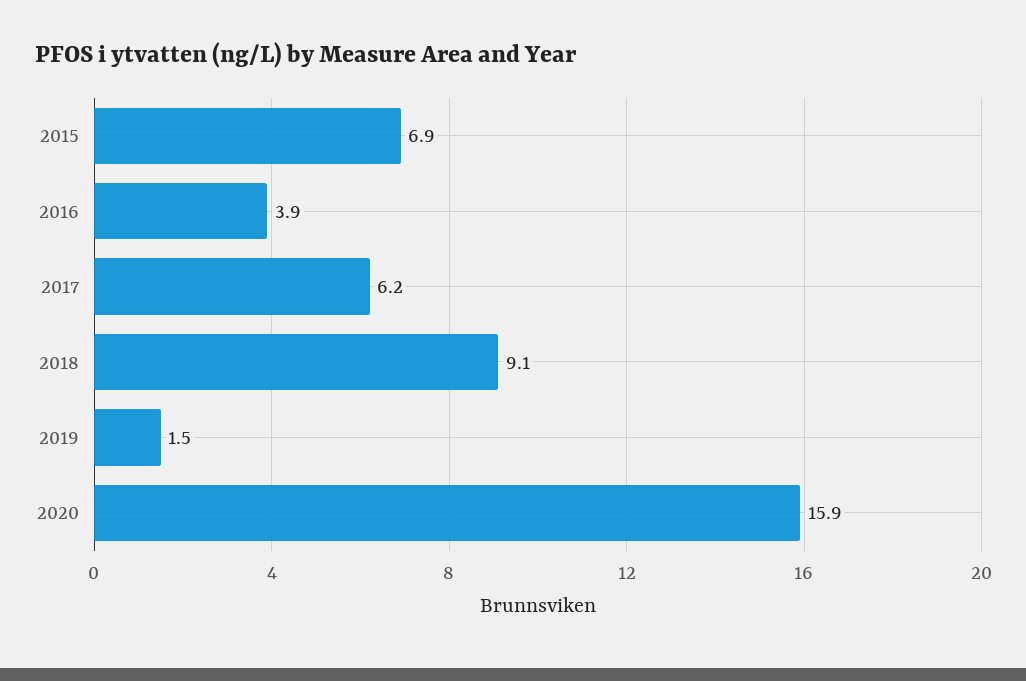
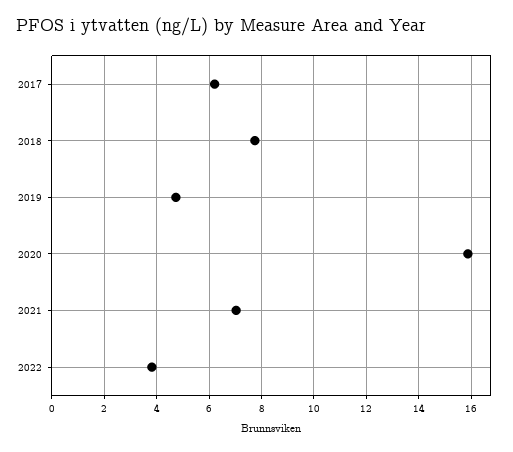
2015: 6.9 -> none
2016: 3.9 -> none
2018: 9.1 -> 7.75
2019: 1.5 -> 4.75
2021: none -> 7
2022: none -> 3.75

